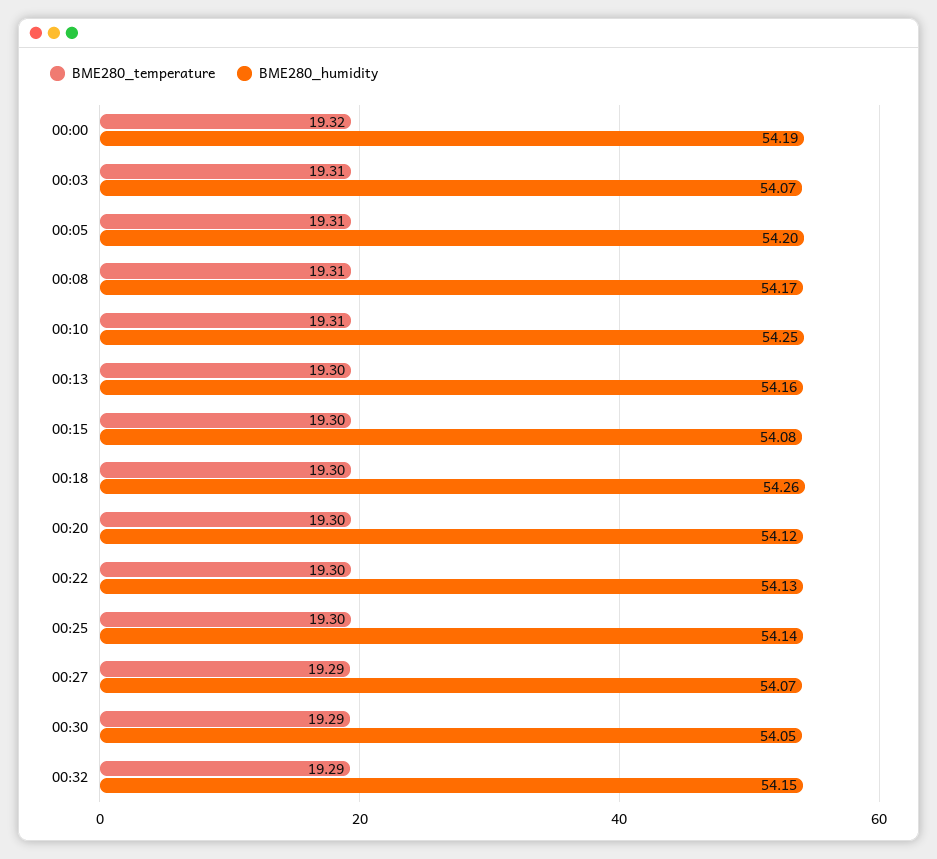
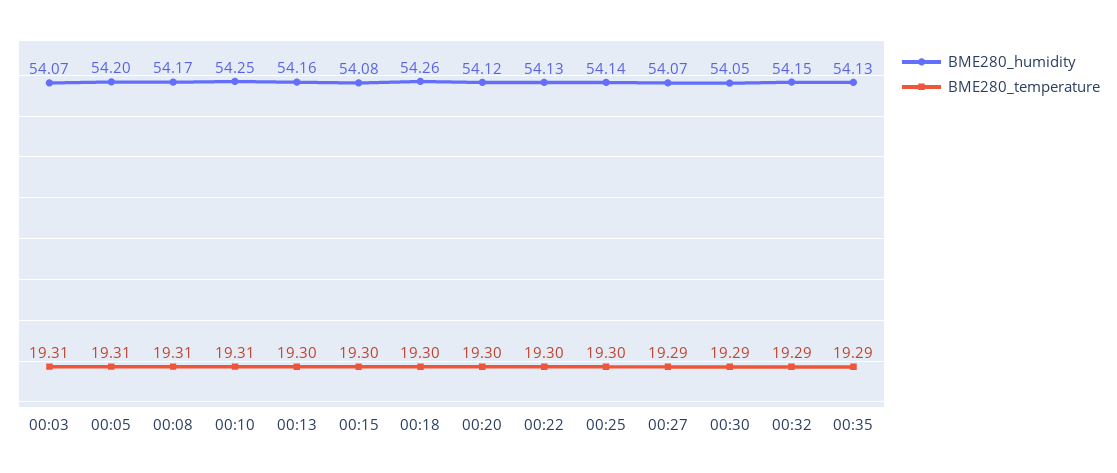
BME280_temperature, 00:00: 19.32 -> none
BME280_humidity, 00:00: 54.19 -> none
BME280_humidity, 00:35: none -> 54.13
BME280_temperature, 00:35: none -> 19.29

